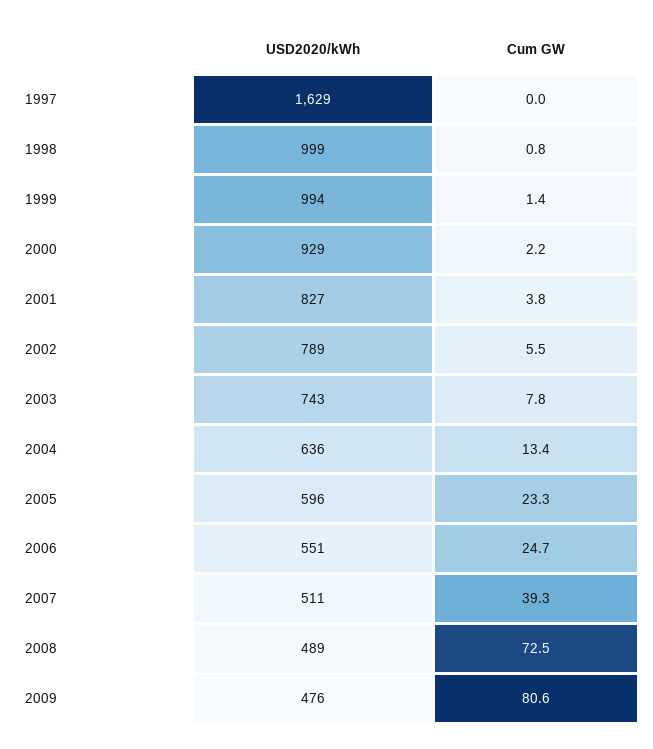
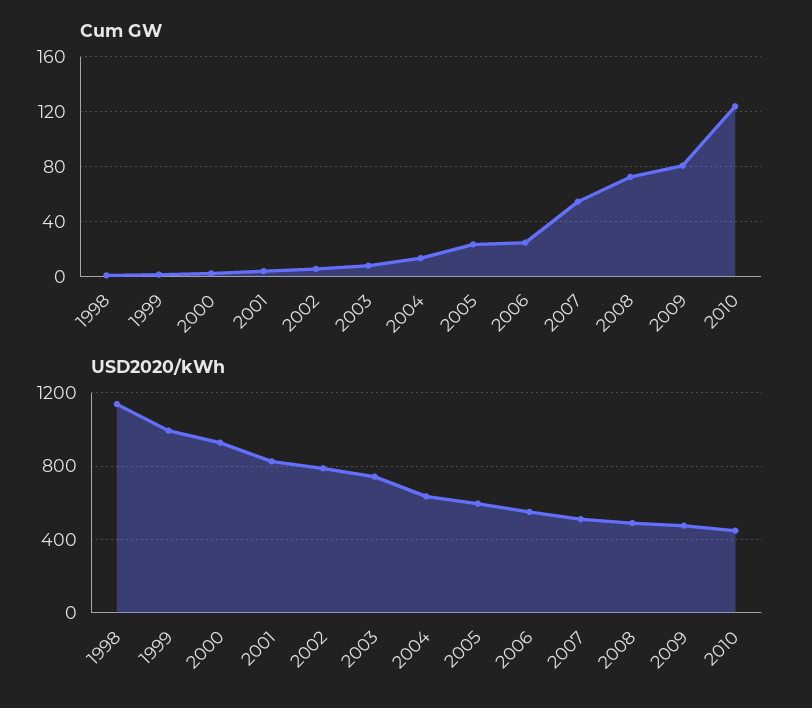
USD2020/kWh, 1997: 1629 -> none
Cum GW, 1997: 0 -> none
USD2020/kWh, 1998: 999 -> 1150
Cum GW, 2007: 39.3 -> 55
Cum GW, 2010: none -> 125
USD2020/kWh, 2010: none -> 450

